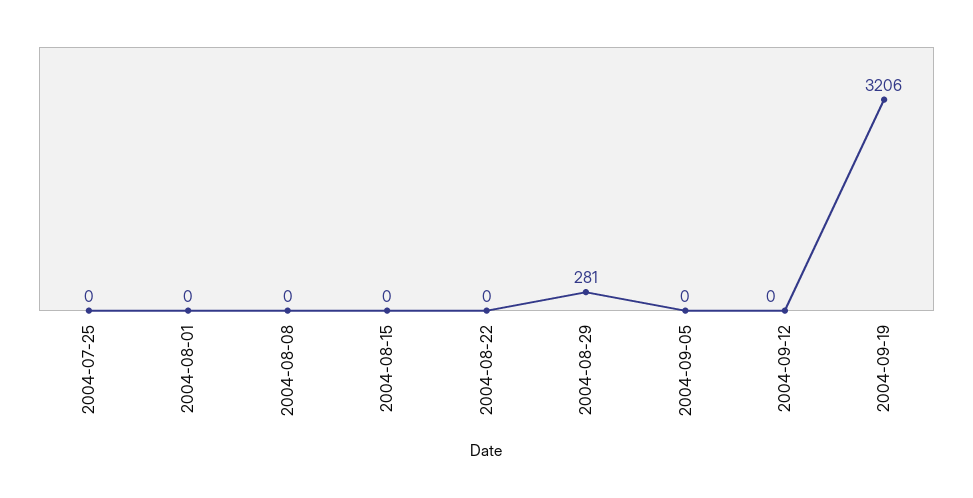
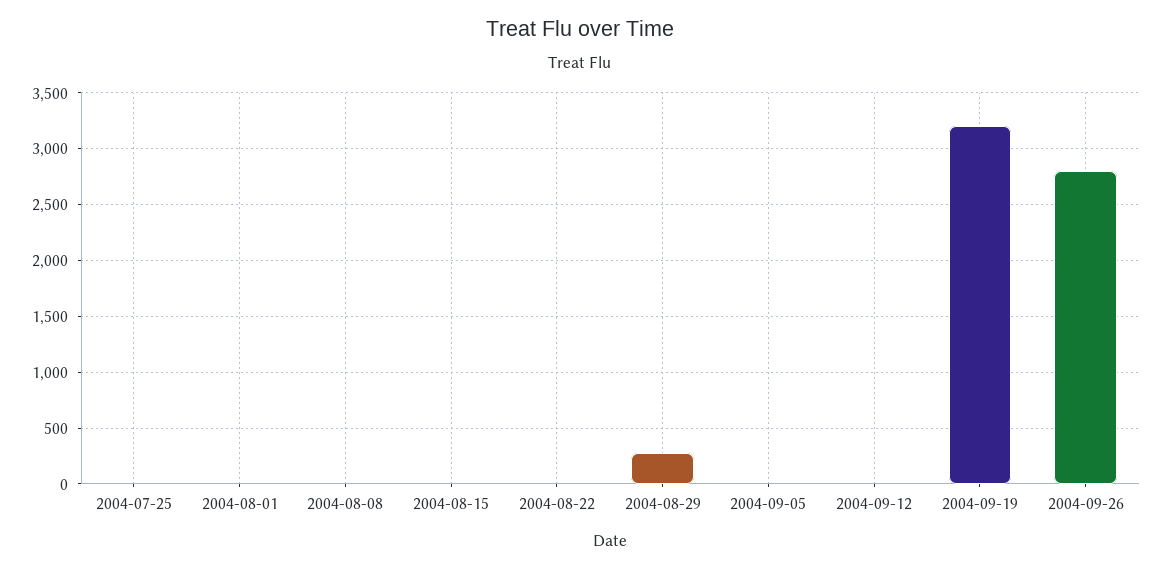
2004-09-26: none -> 2800

